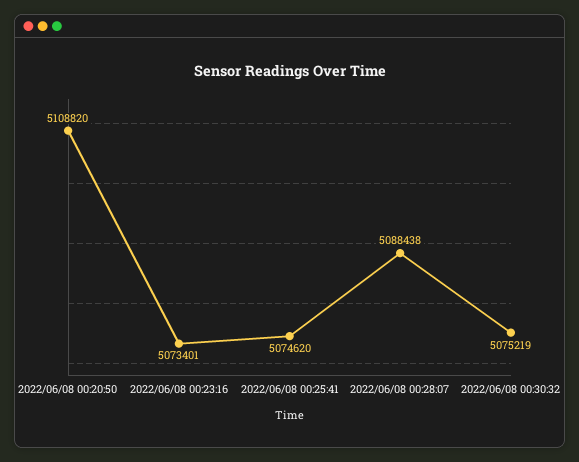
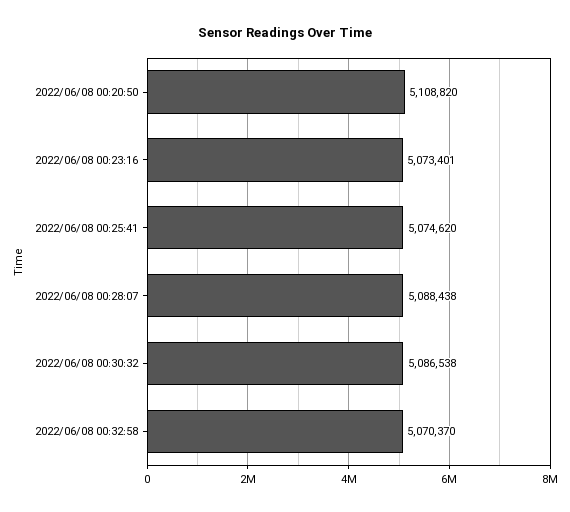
2022/06/08 00:30:32: 5075219 -> 5086538
2022/06/08 00:32:58: none -> 5070370

